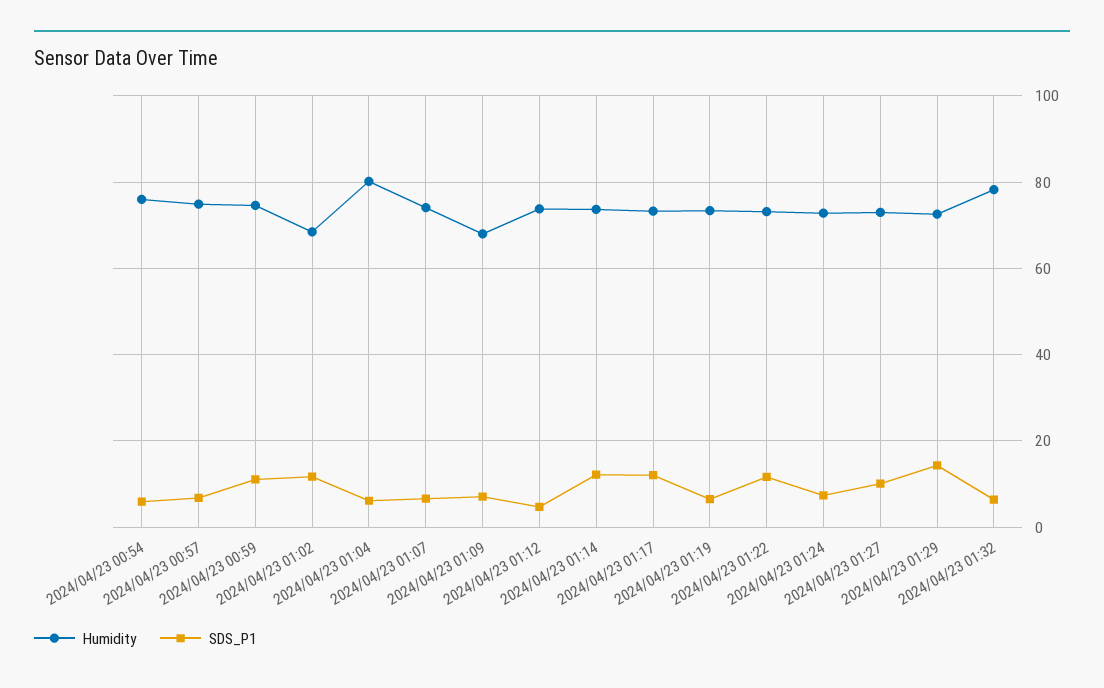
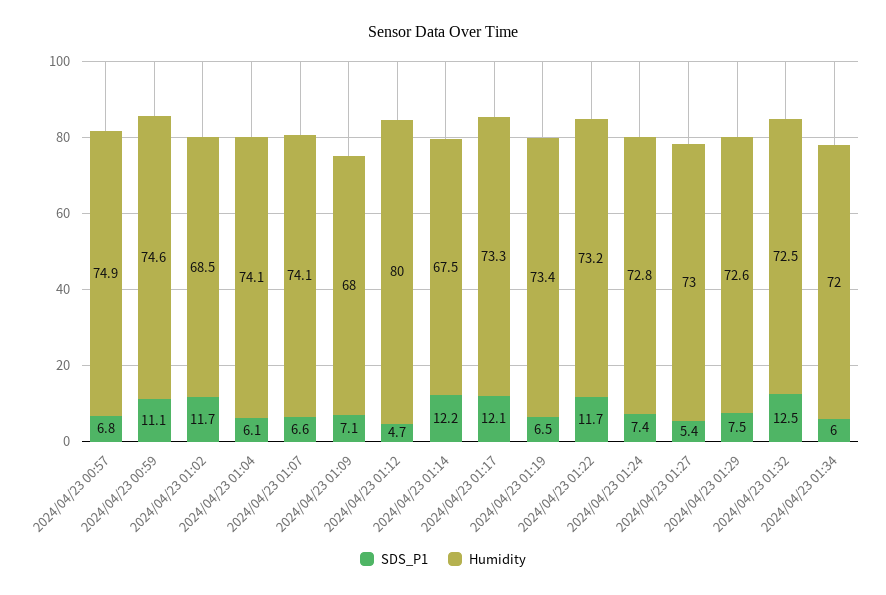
Humidity, 2024/04/23 00:54: 76 -> none
SDS_P1, 2024/04/23 00:54: 6 -> none
Humidity, 2024/04/23 01:04: 80 -> 74.1
Humidity, 2024/04/23 01:12: 74 -> 80
Humidity, 2024/04/23 01:14: 74 -> 67.5
SDS_P1, 2024/04/23 01:27: 10 -> 5.4
SDS_P1, 2024/04/23 01:29: 14 -> 7.5
Humidity, 2024/04/23 01:32: 78 -> 72.5
SDS_P1, 2024/04/23 01:32: 6 -> 12.5
SDS_P1, 2024/04/23 01:34: none -> 6
Humidity, 2024/04/23 01:34: none -> 72

